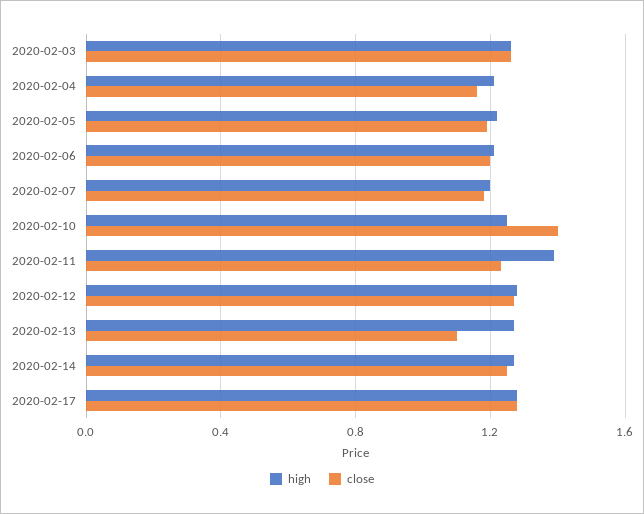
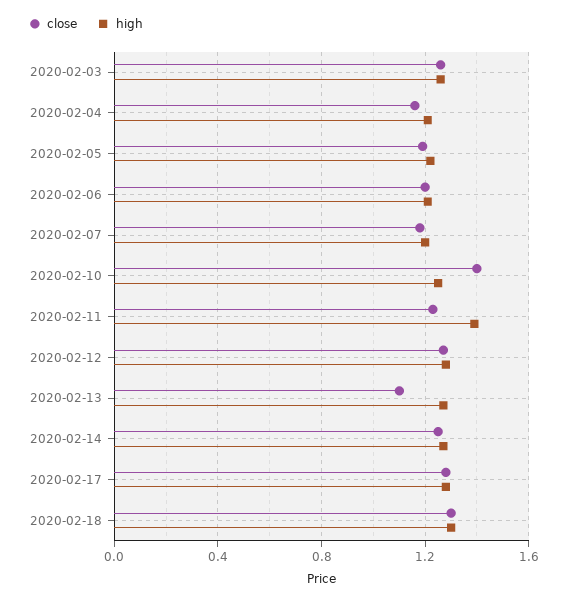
close, 2020-02-18: none -> 1.3
high, 2020-02-18: none -> 1.3

